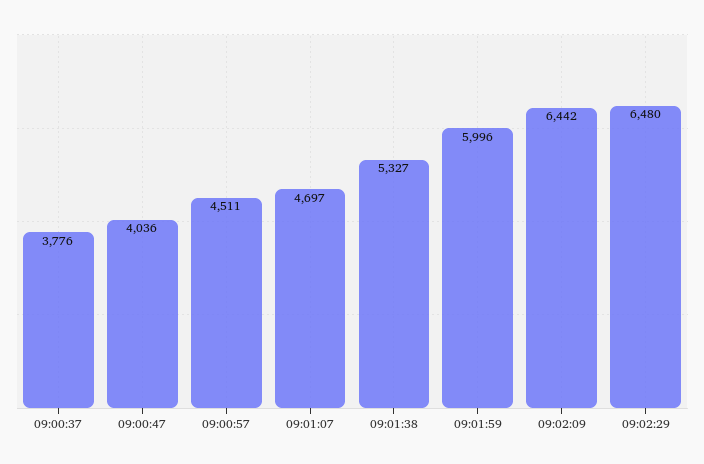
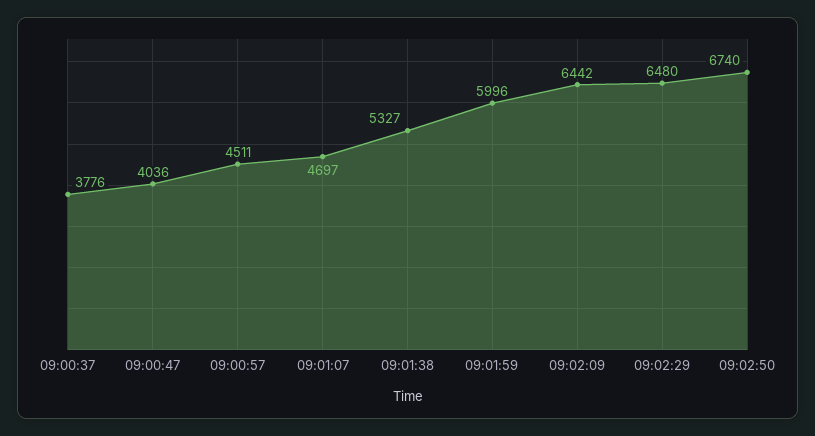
09:02:50: none -> 6740

